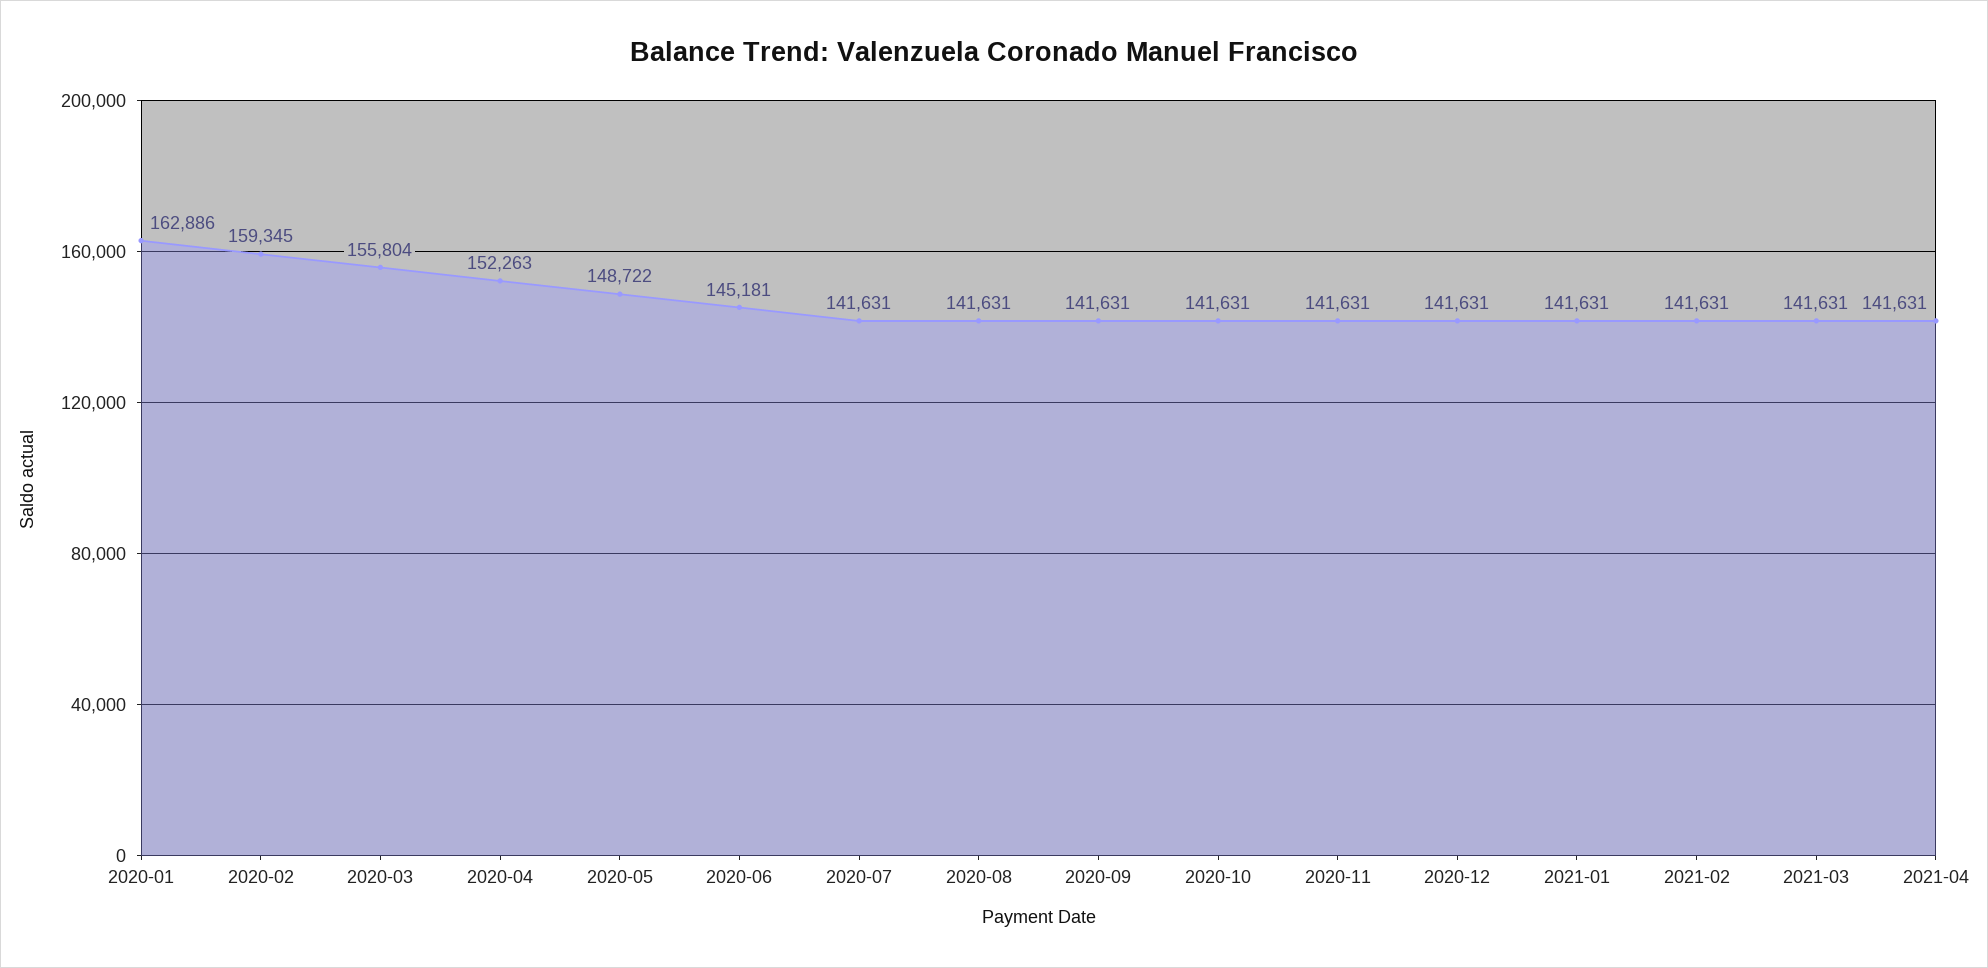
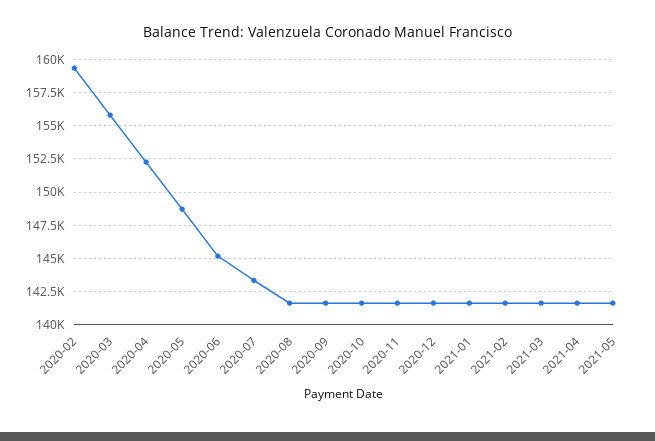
2020-01: 162886 -> none
2020-07: 141631 -> 143500
2021-05: none -> 141500

